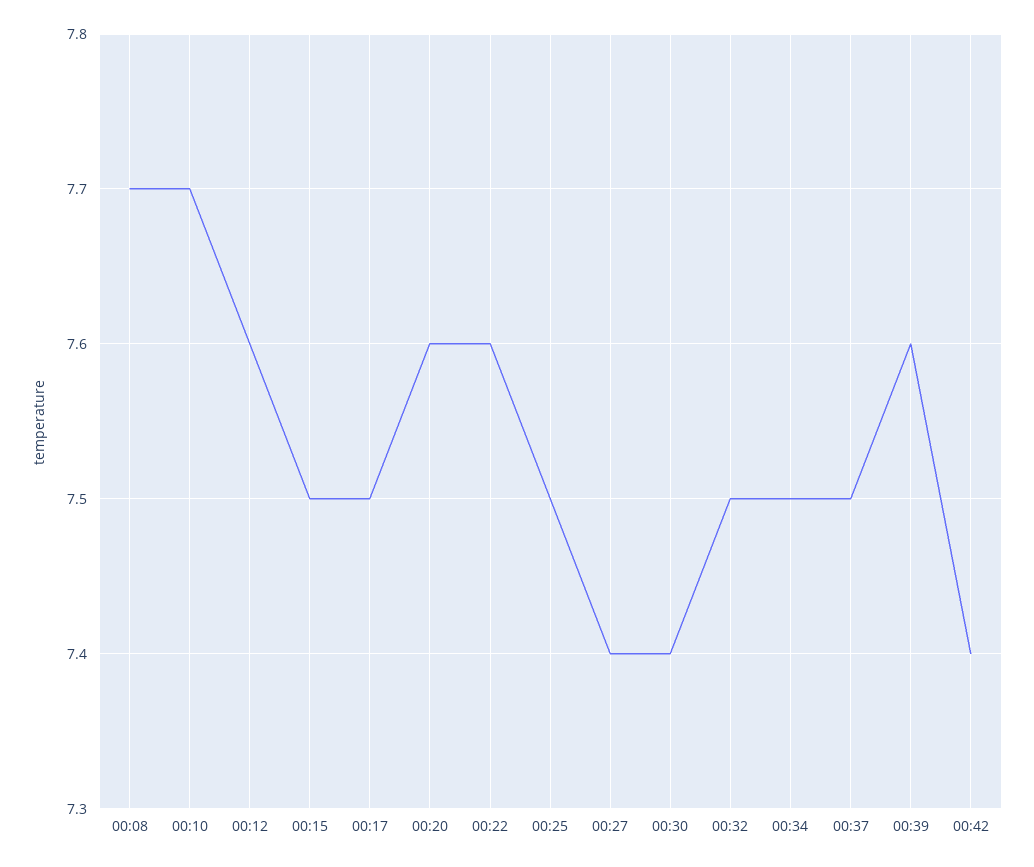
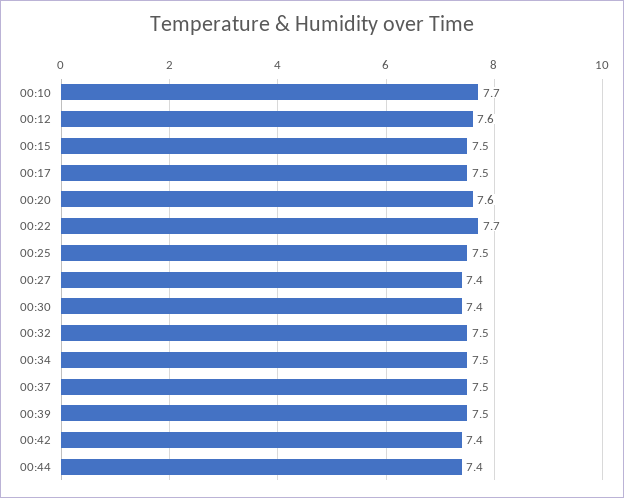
00:08: 7.7 -> none
00:22: 7.6 -> 7.7
00:39: 7.6 -> 7.5
00:44: none -> 7.4

